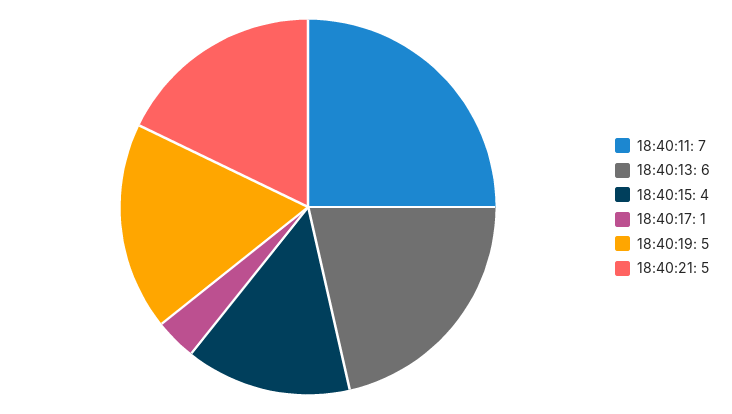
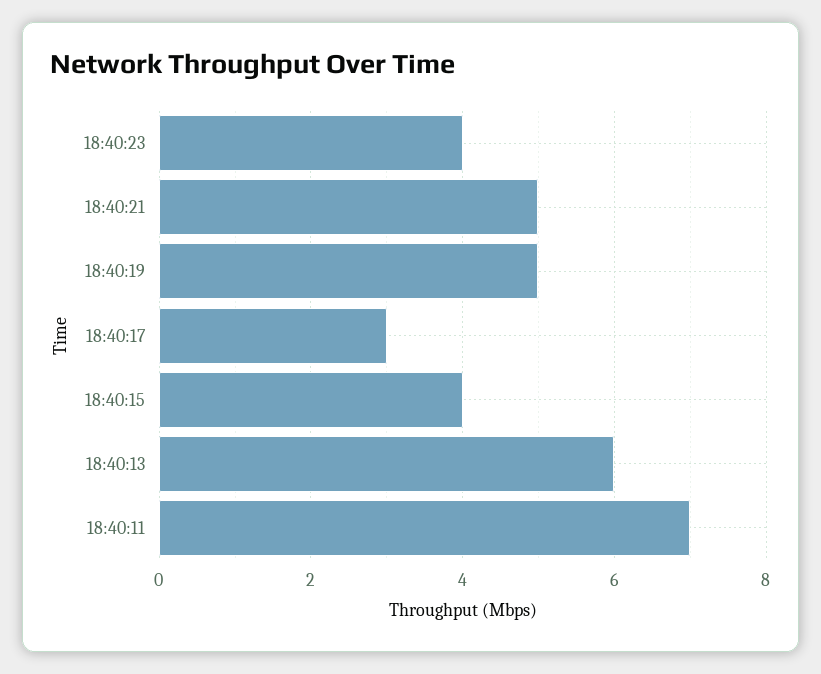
18:40:17: 1 -> 3
18:40:23: none -> 4

